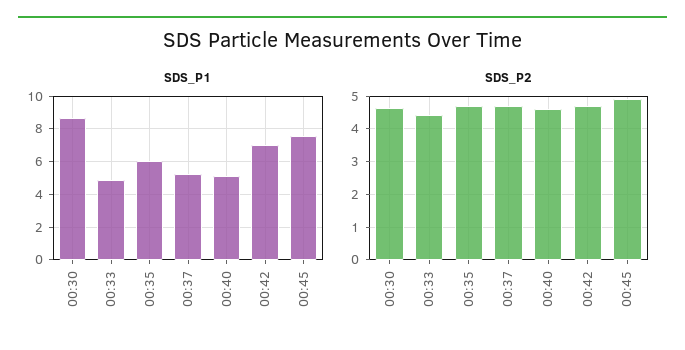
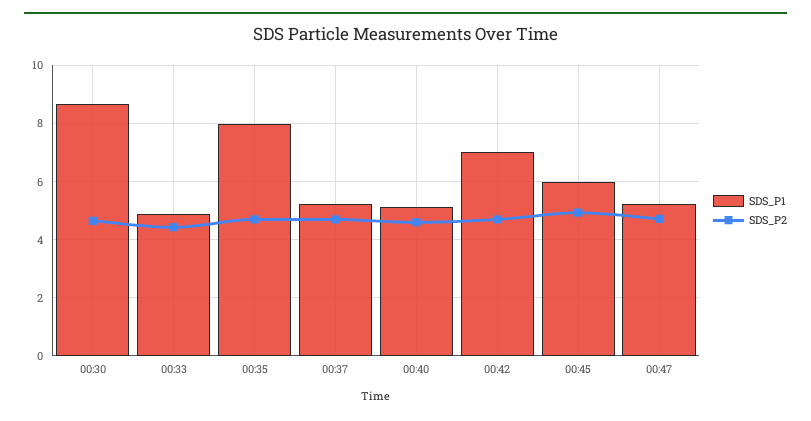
SDS_P1, 00:35: 6 -> 8
SDS_P1, 00:45: 7.5 -> 6
SDS_P1, 00:47: none -> 5.25
SDS_P2, 00:47: none -> 4.75

